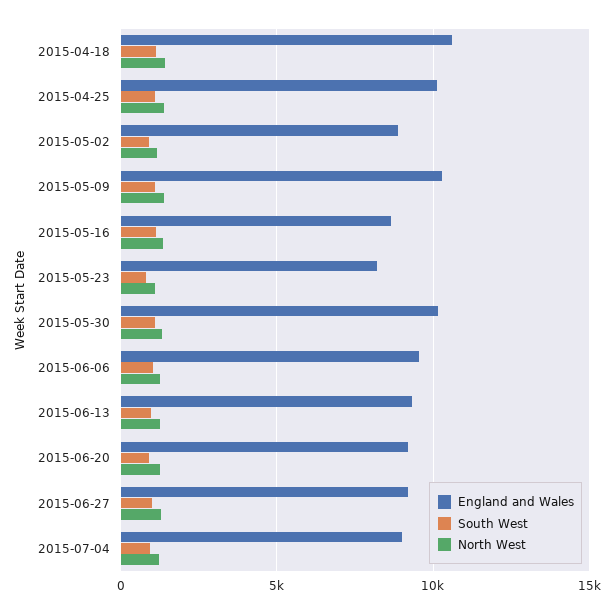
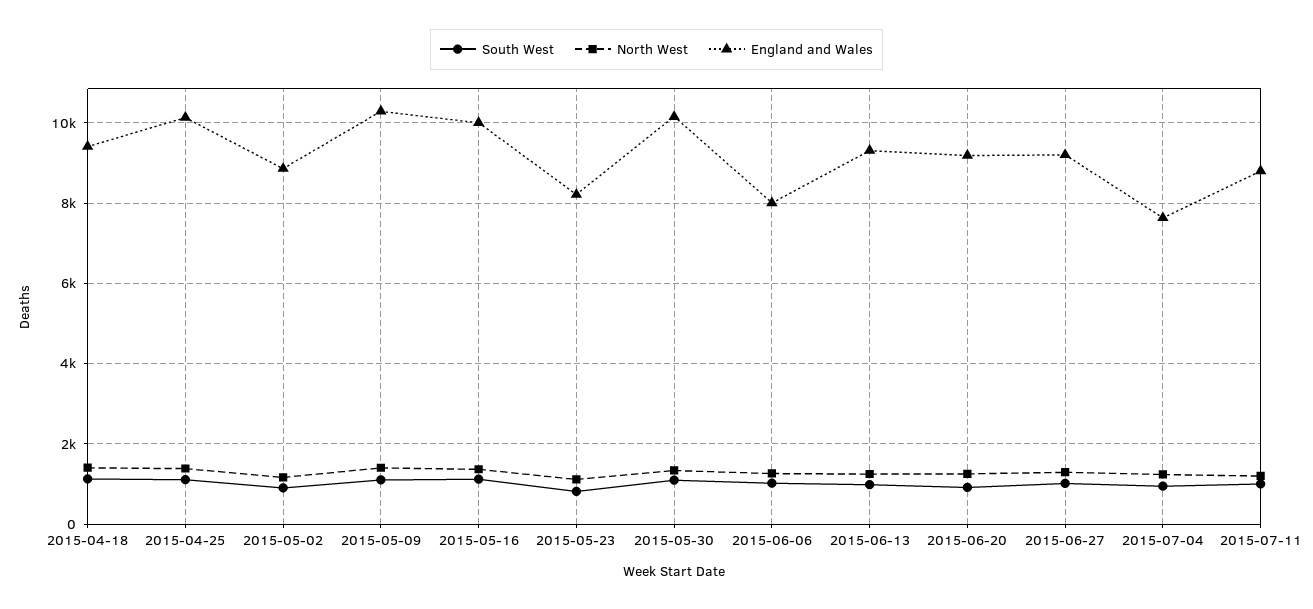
England and Wales, 2015-04-18: 10500 -> 9400
England and Wales, 2015-05-16: 8500 -> 10000
England and Wales, 2015-06-06: 9500 -> 8000
England and Wales, 2015-07-04: 9000 -> 7600
South West, 2015-07-11: none -> 1000
North West, 2015-07-11: none -> 1200
England and Wales, 2015-07-11: none -> 8800

